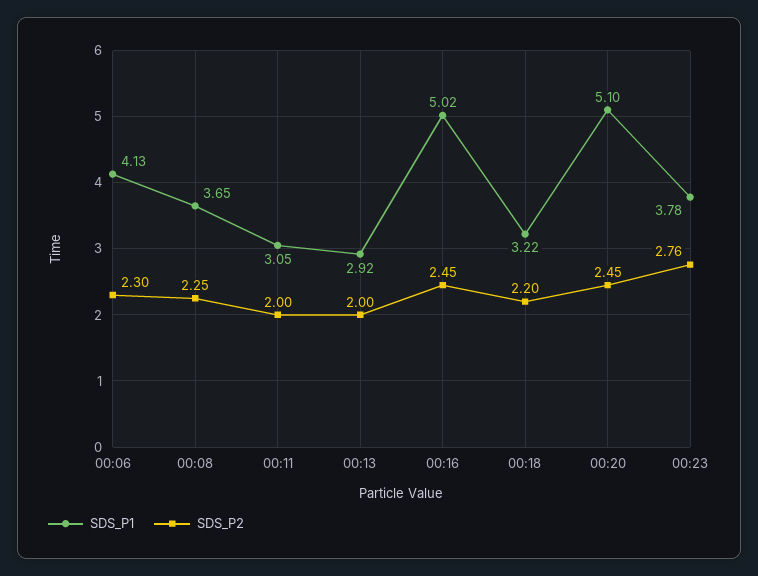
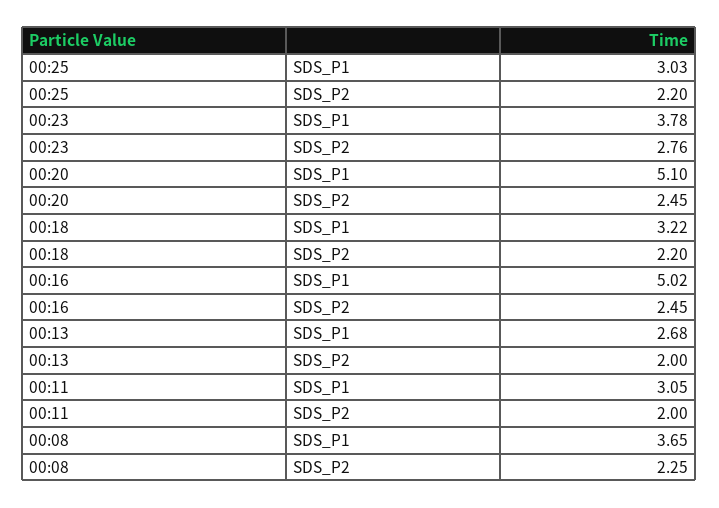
SDS_P1, 00:06: 4.13 -> none
SDS_P2, 00:06: 2.3 -> none
SDS_P1, 00:13: 2.92 -> 2.68
SDS_P1, 00:25: none -> 3.03
SDS_P2, 00:25: none -> 2.2

